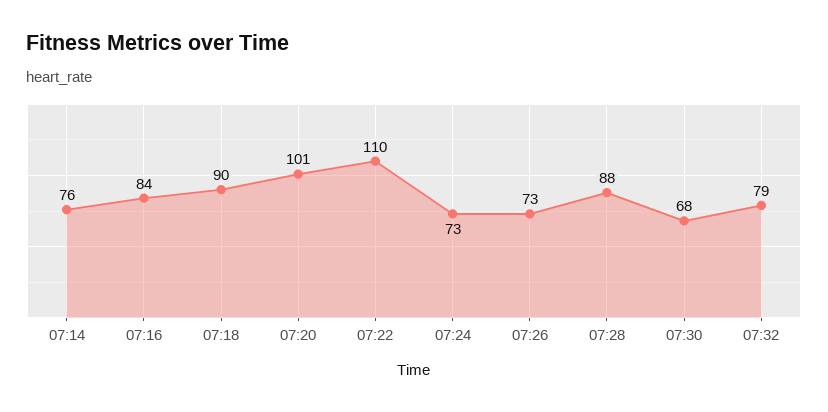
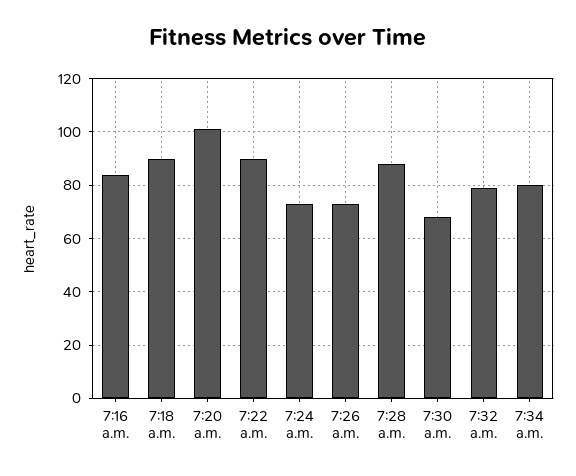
07:14: 76 -> none
07:22: 110 -> 90
7:34 a.m.: none -> 80

